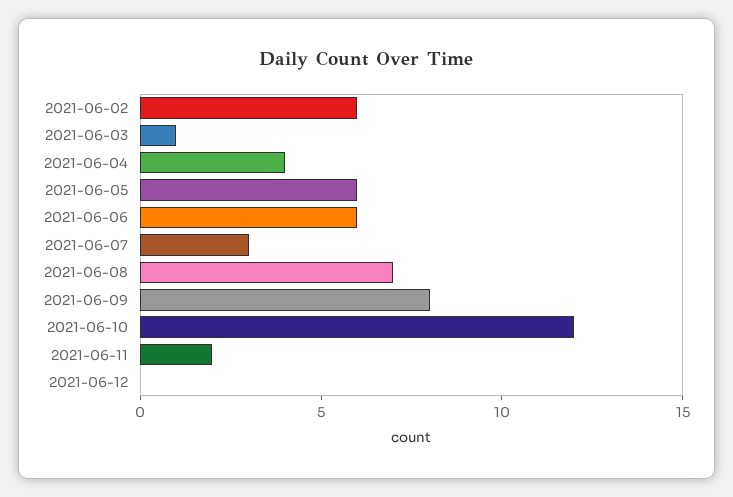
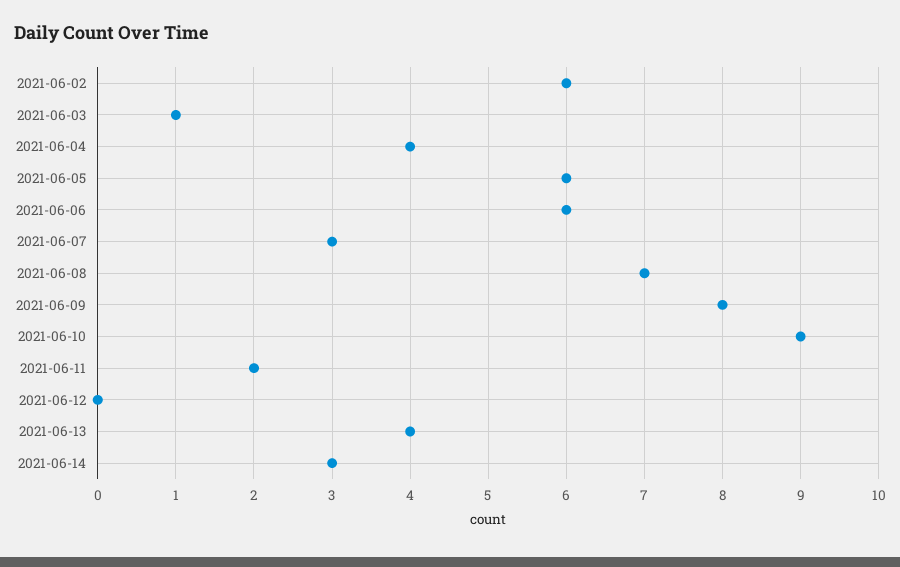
2021-06-10: 12 -> 9
2021-06-13: none -> 4
2021-06-14: none -> 3

